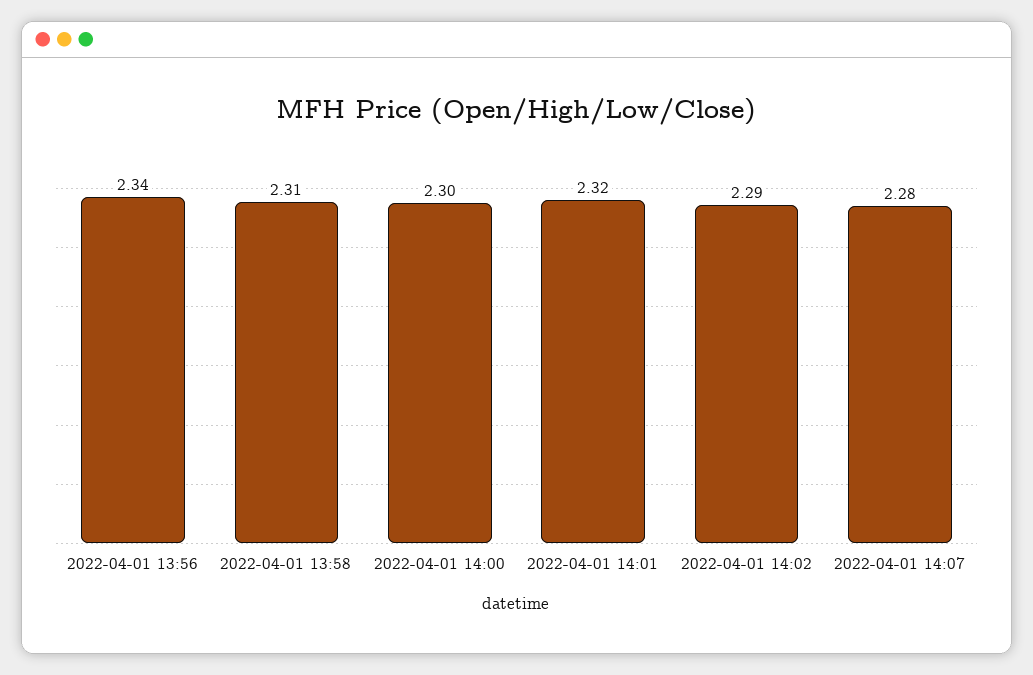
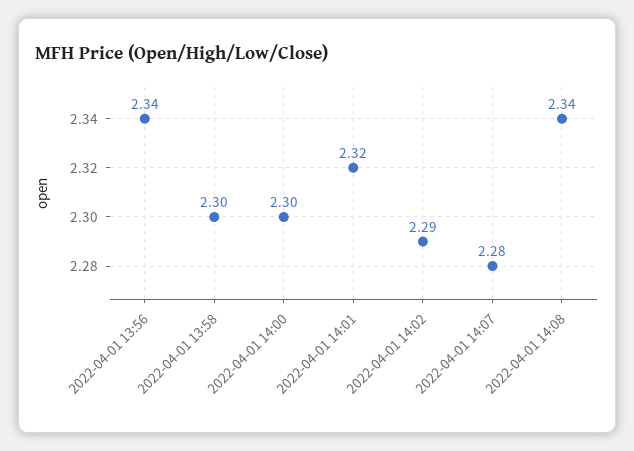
2022-04-01 13:58: 2.31 -> 2.3
2022-04-01 14:08: none -> 2.34

